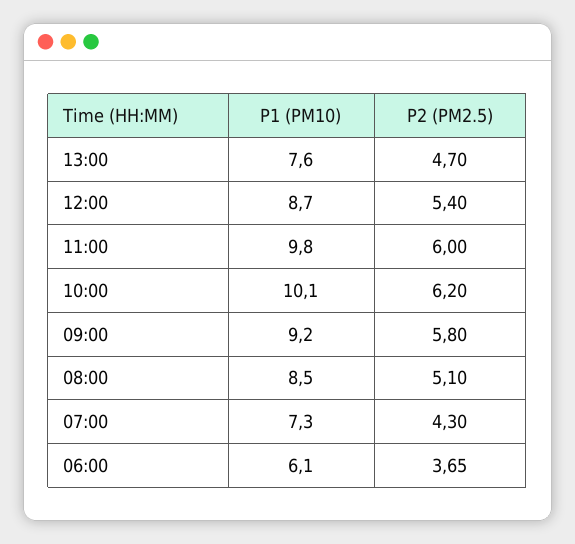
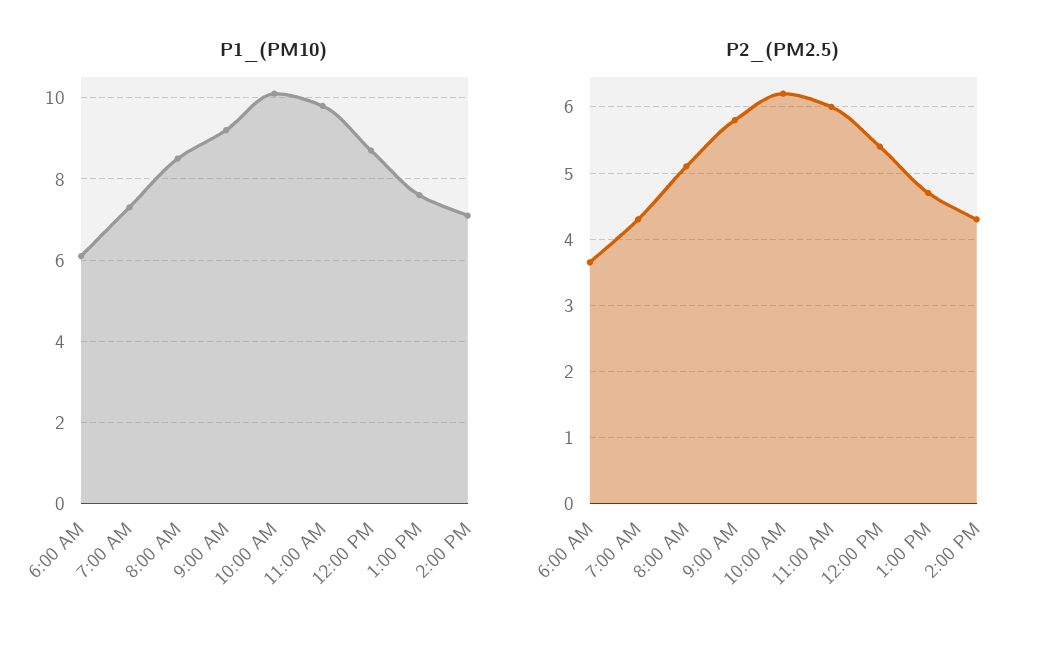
P1 (PM10), 2:00 PM: none -> 7
P2 (PM2.5), 2:00 PM: none -> 4.3

